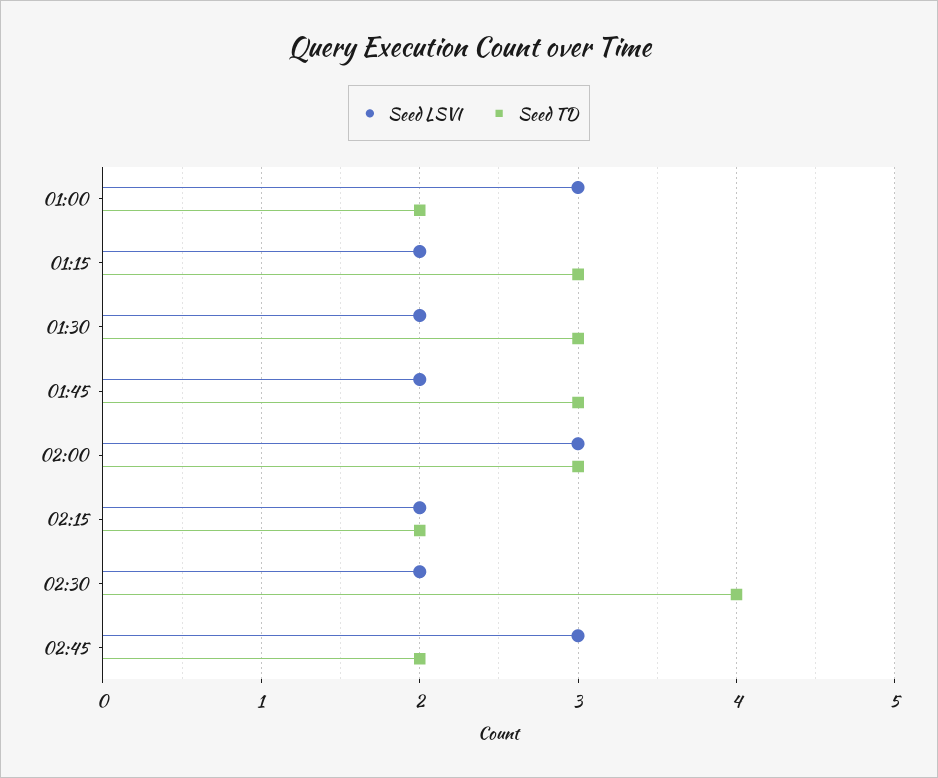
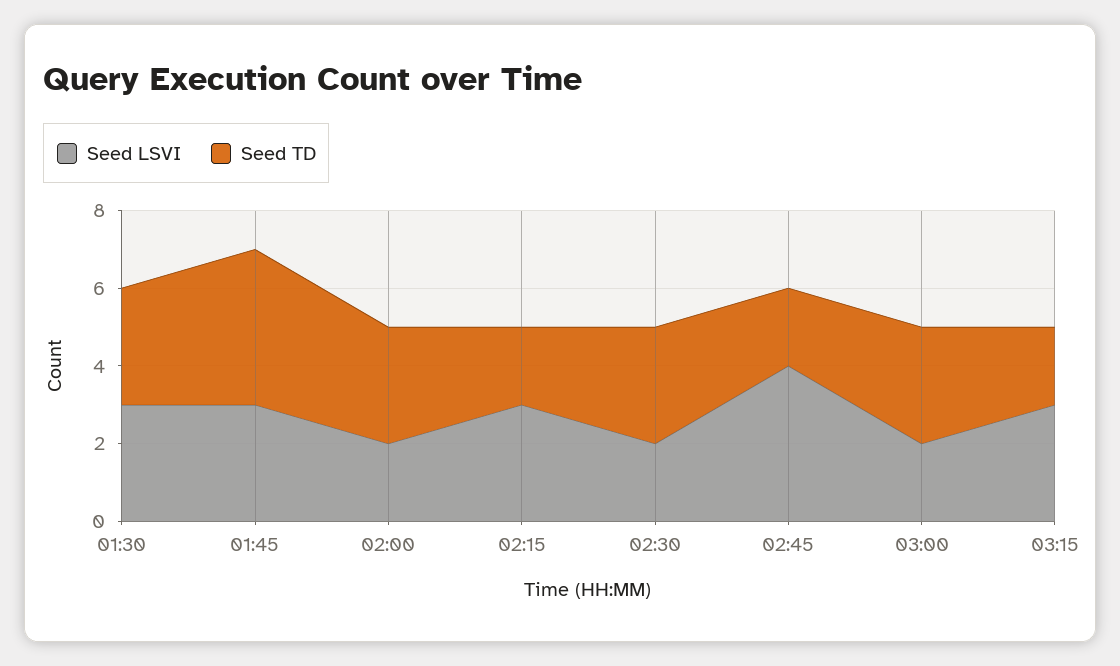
Seed LSVI, 01:00: 3 -> none
Seed TD, 01:00: 2 -> none
Seed LSVI, 01:15: 2 -> none
Seed TD, 01:15: 3 -> none
Seed LSVI, 01:30: 2 -> 3
Seed LSVI, 01:45: 2 -> 3
Seed TD, 01:45: 3 -> 4
Seed LSVI, 02:00: 3 -> 2
Seed LSVI, 02:15: 2 -> 3
Seed TD, 02:30: 4 -> 3
Seed LSVI, 02:45: 3 -> 4
Seed LSVI, 03:00: none -> 2
Seed TD, 03:00: none -> 3
Seed LSVI, 03:15: none -> 3
Seed TD, 03:15: none -> 2

